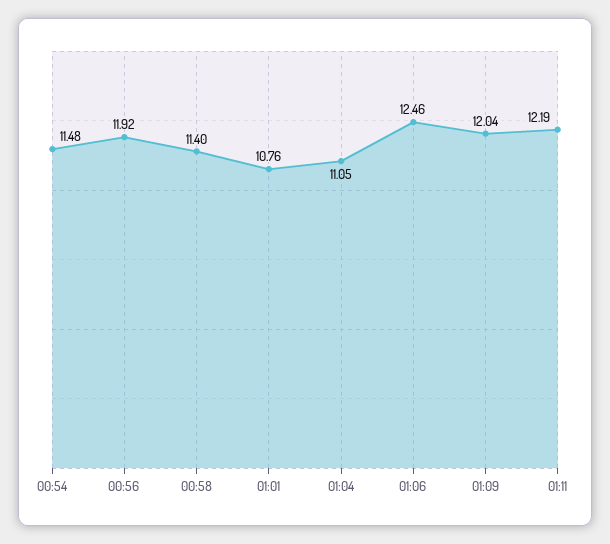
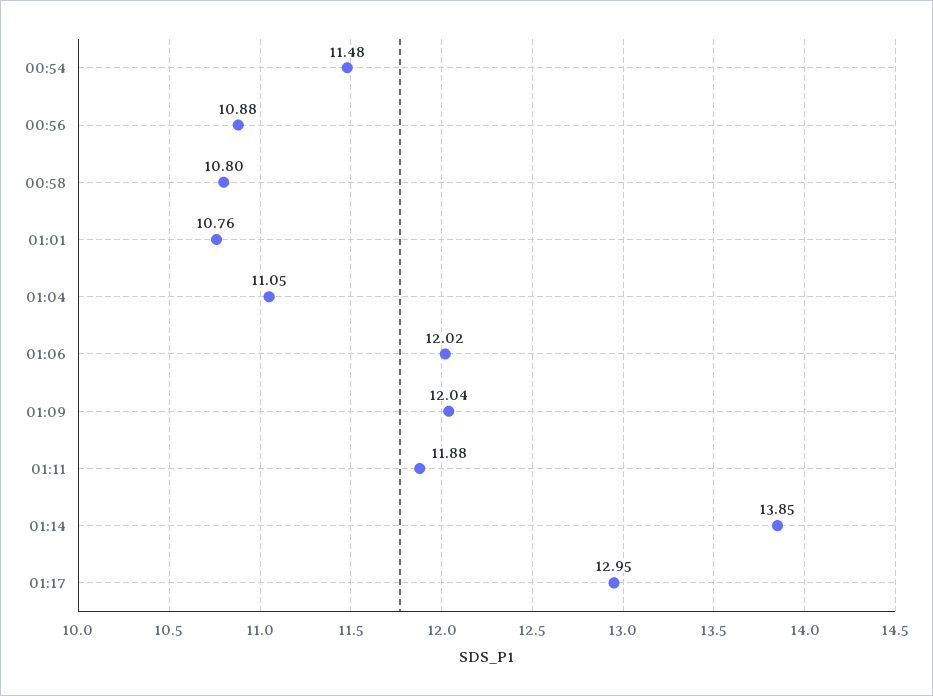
00:56: 11.92 -> 10.88
00:58: 11.4 -> 10.8
01:06: 12.46 -> 12.02
01:11: 12.19 -> 11.88
01:14: none -> 13.85
01:17: none -> 12.95

